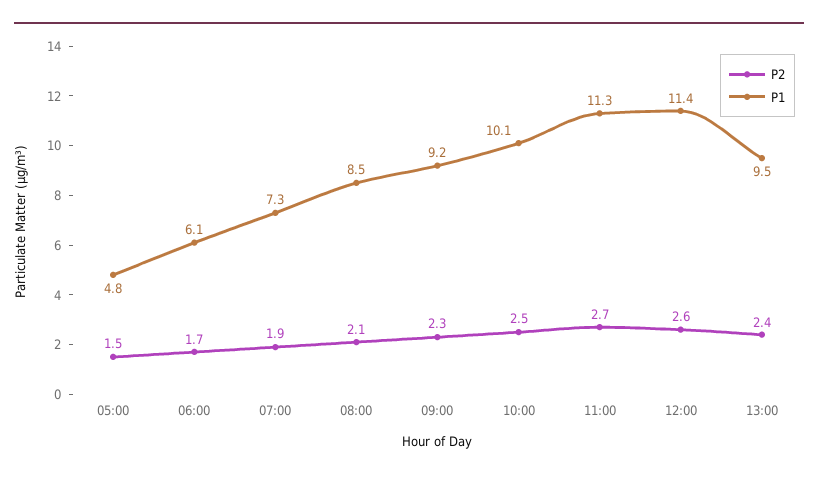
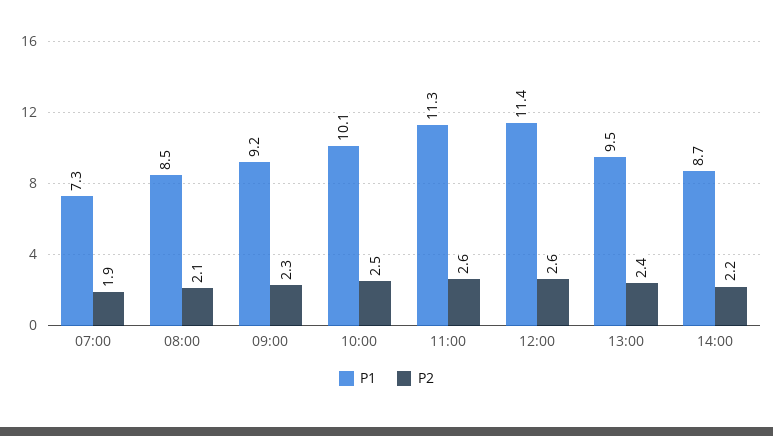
P2, 05:00: 1.5 -> none
P1, 05:00: 4.8 -> none
P2, 06:00: 1.7 -> none
P1, 06:00: 6.1 -> none
P2, 11:00: 2.7 -> 2.6
P1, 14:00: none -> 8.7
P2, 14:00: none -> 2.2

